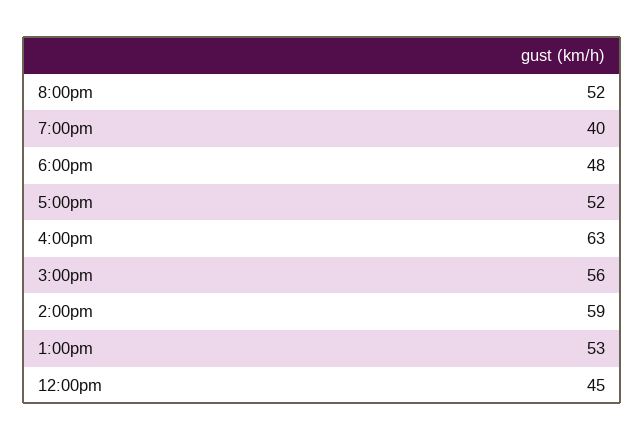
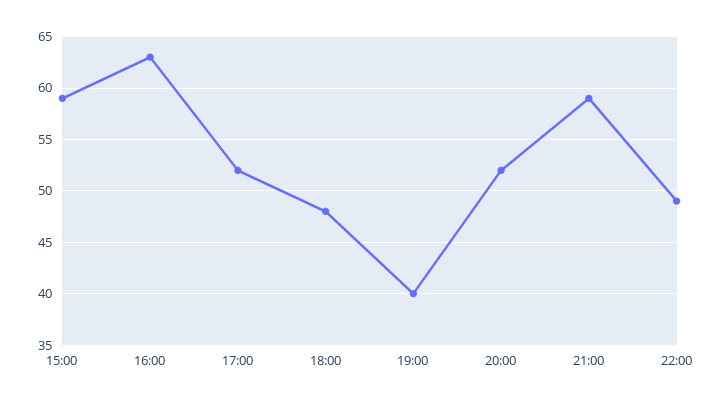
3:00pm: 56 -> 59
2:00pm: 59 -> none
1:00pm: 53 -> none
12:00pm: 45 -> none
21:00: none -> 59
22:00: none -> 49

